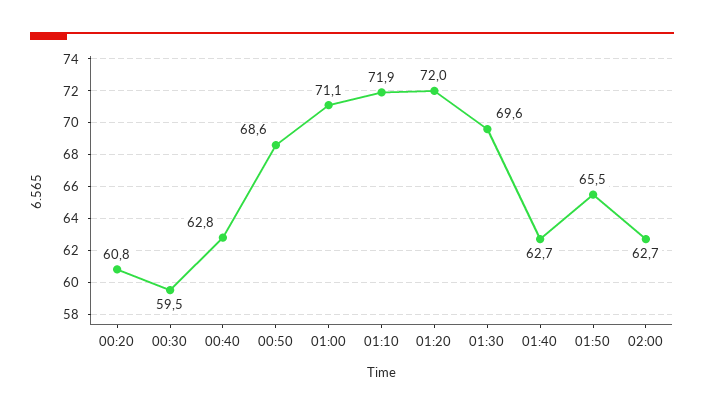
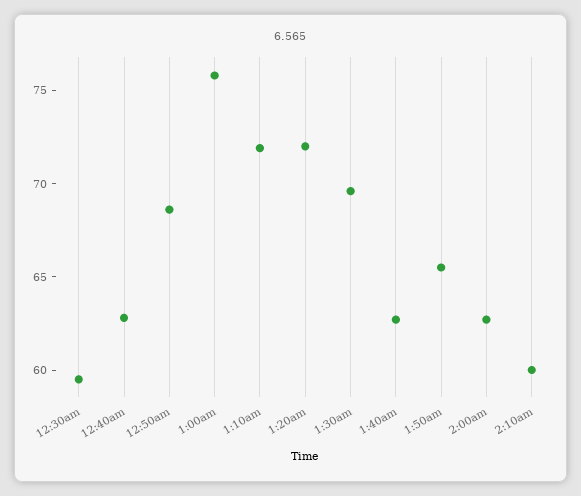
00:20: 60.8 -> none
01:00: 71.1 -> 76
2:10am: none -> 60

